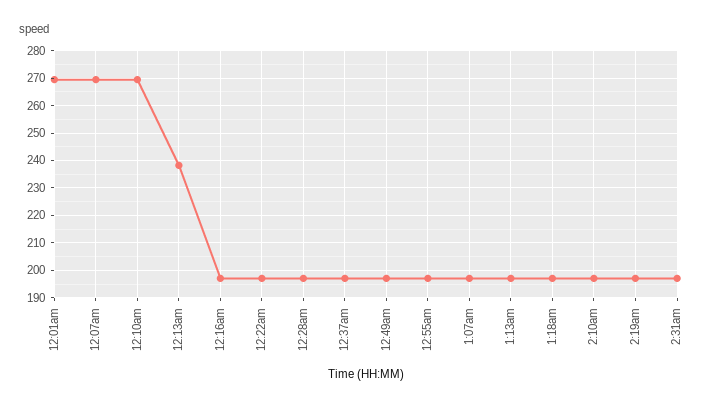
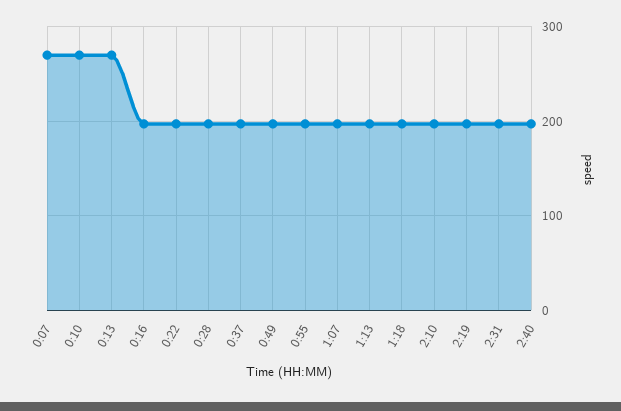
12:01am: 270 -> none
12:13am: 237.5 -> 270
2:40: none -> 200

